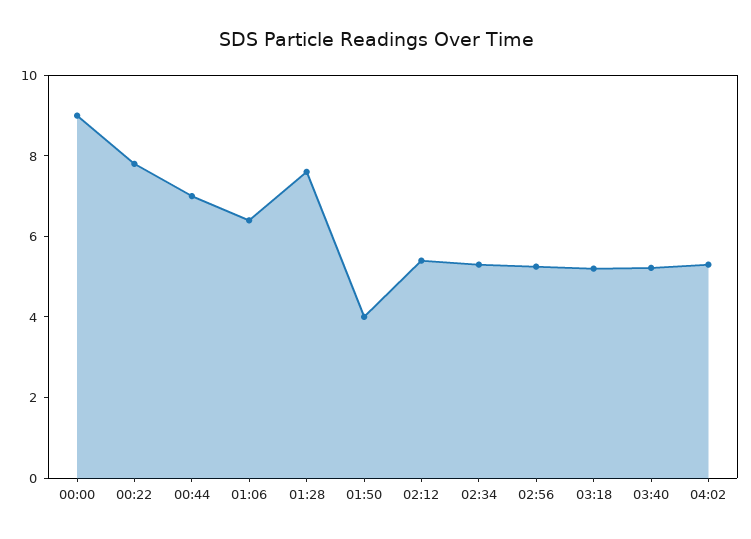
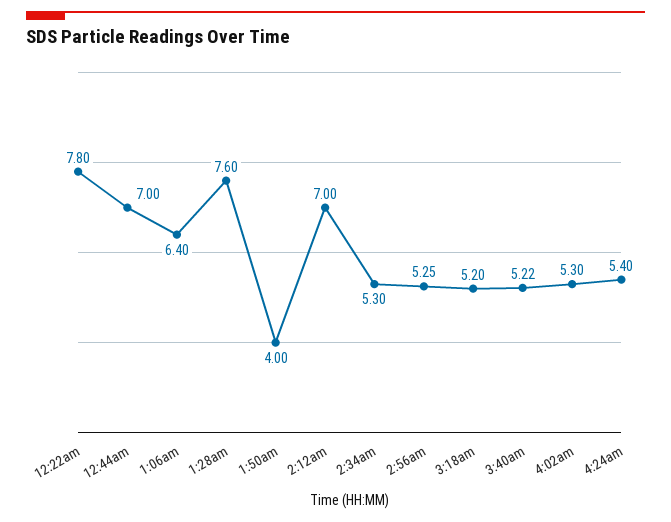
00:00: 9 -> none
02:12: 5.5 -> 7
4:24am: none -> 5.4

